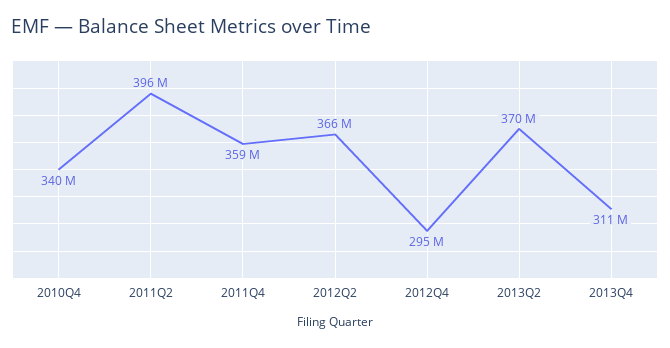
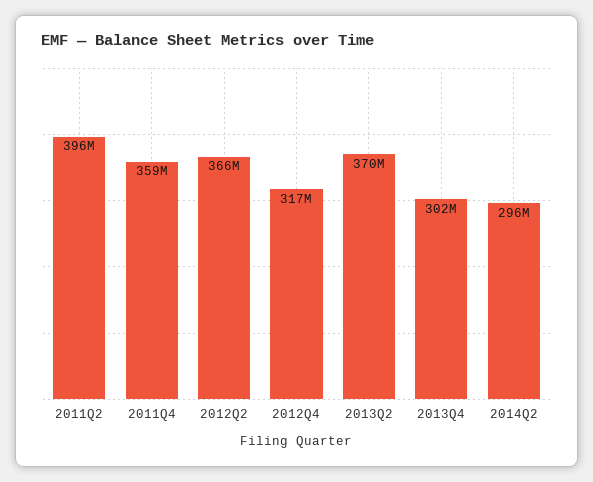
2010Q4: 340000000 -> none
2012Q4: 295000000 -> 317000000
2013Q4: 311000000 -> 302000000
2014Q2: none -> 296000000

